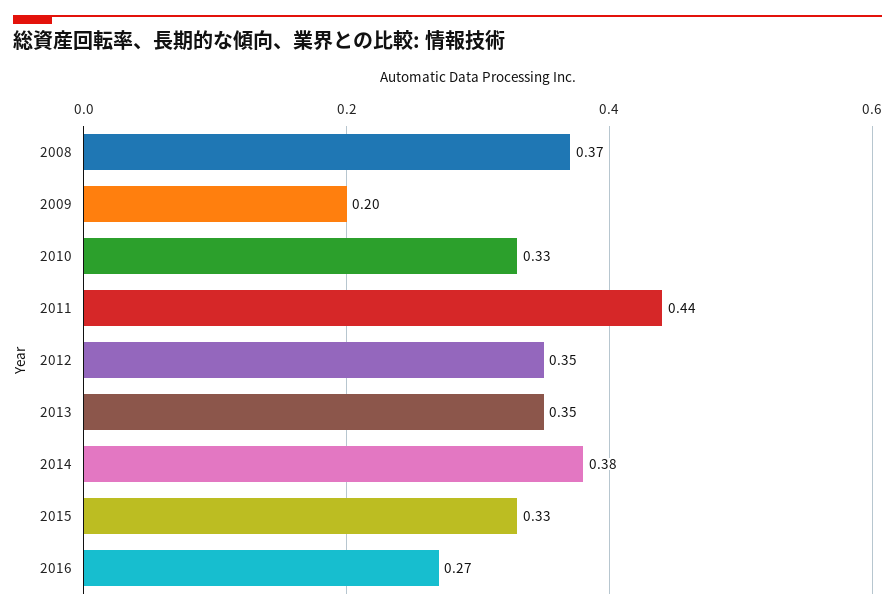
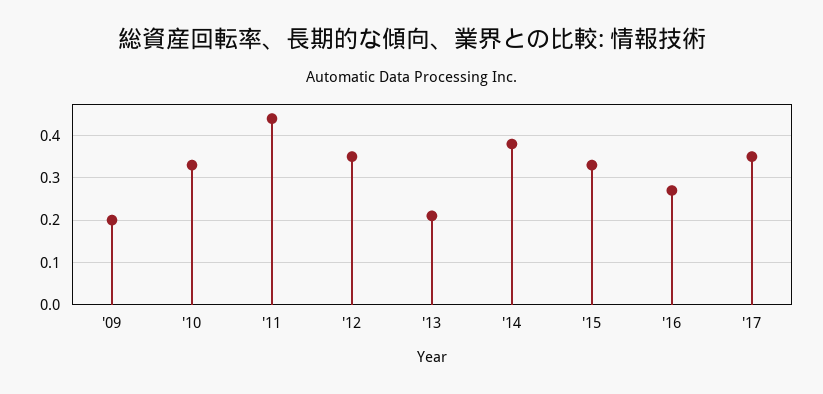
2008: 0.37 -> none
2013: 0.35 -> 0.2
'17: none -> 0.35

